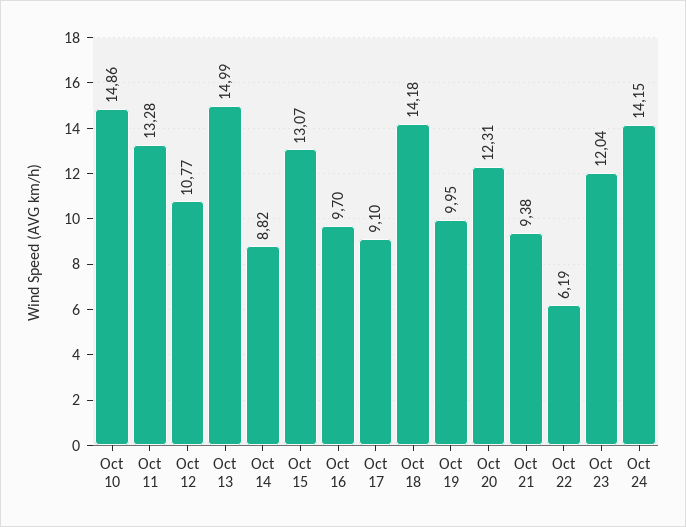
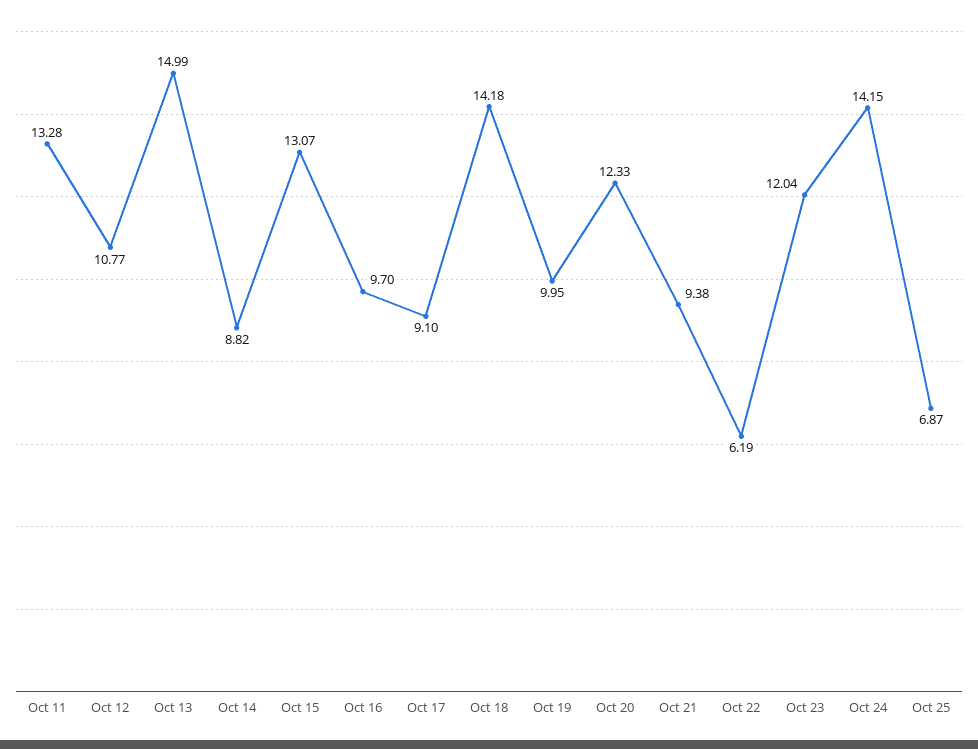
Oct 10: 14.86 -> none
Oct 20: 12.31 -> 12.33
Oct 25: none -> 6.87

